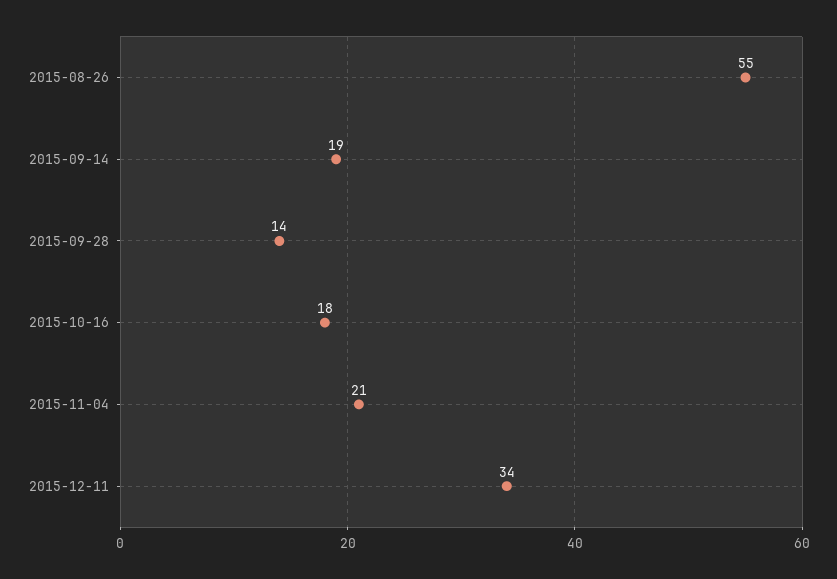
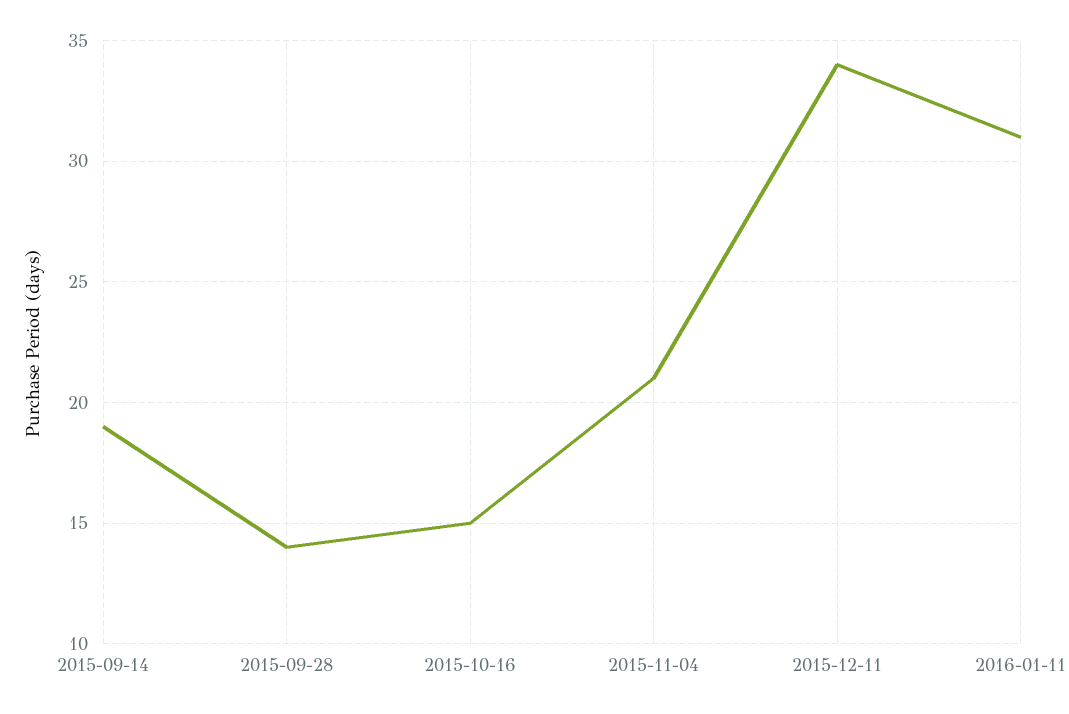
2015-08-26: 55 -> none
2015-10-16: 18 -> 15
2016-01-11: none -> 31

